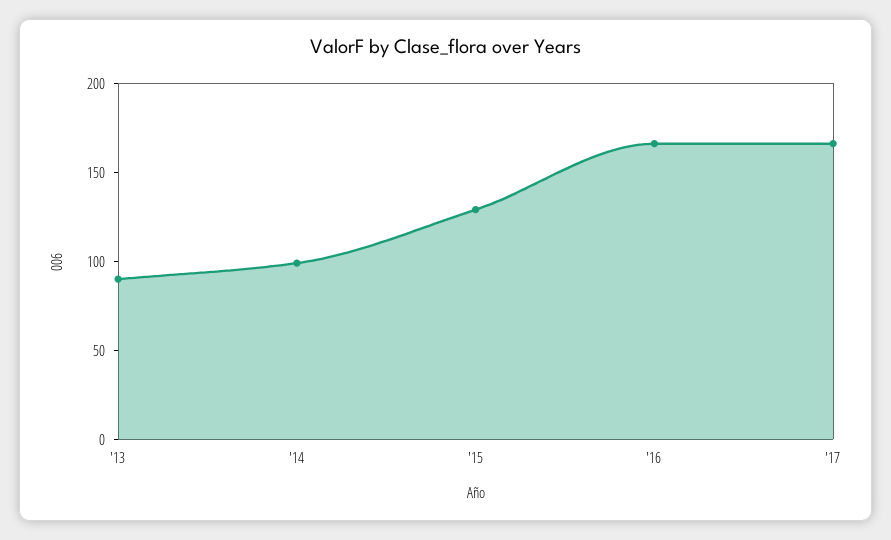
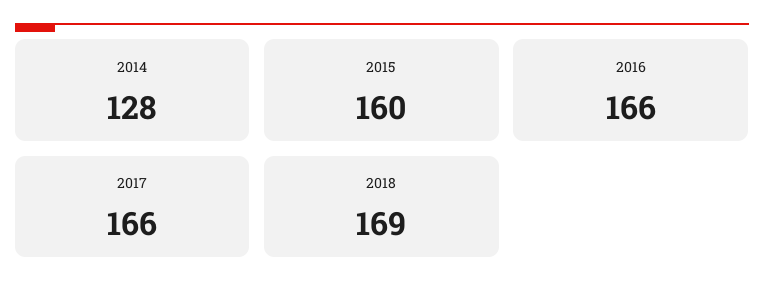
'13: 90 -> none
'14: 100 -> 128
'15: 130 -> 160
2018: none -> 169

